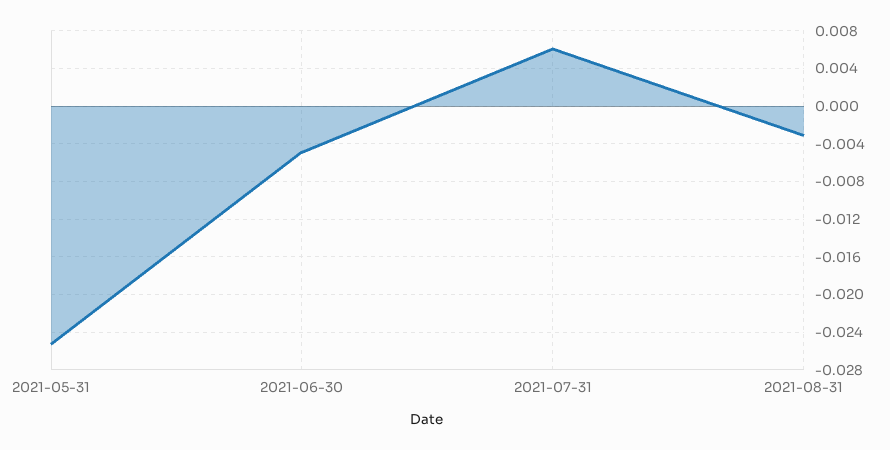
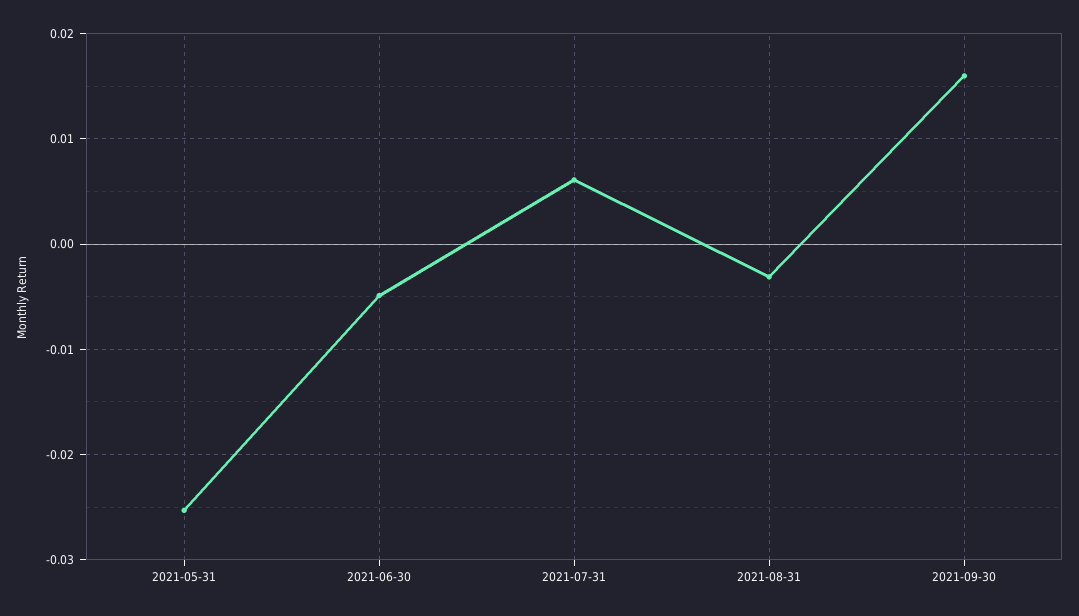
2021-09-30: none -> 0.016

